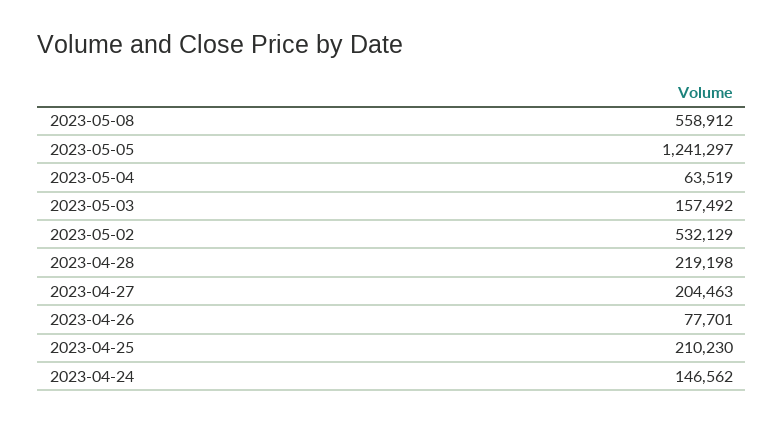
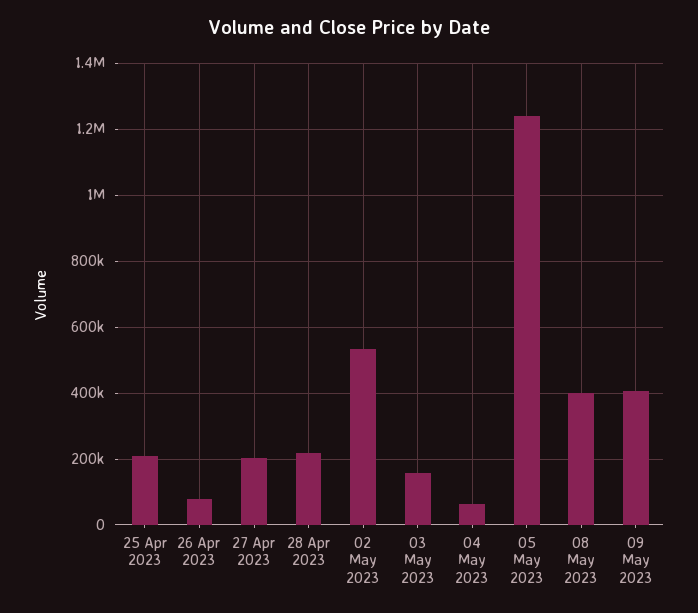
2023-05-08: 558912 -> 400000
2023-04-24: 146562 -> none
09 May 2023: none -> 400000

